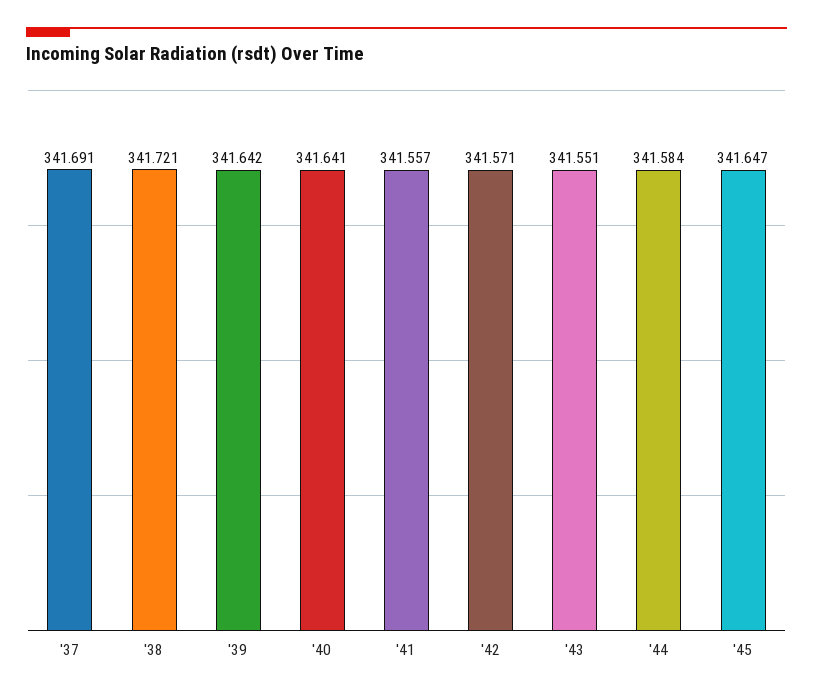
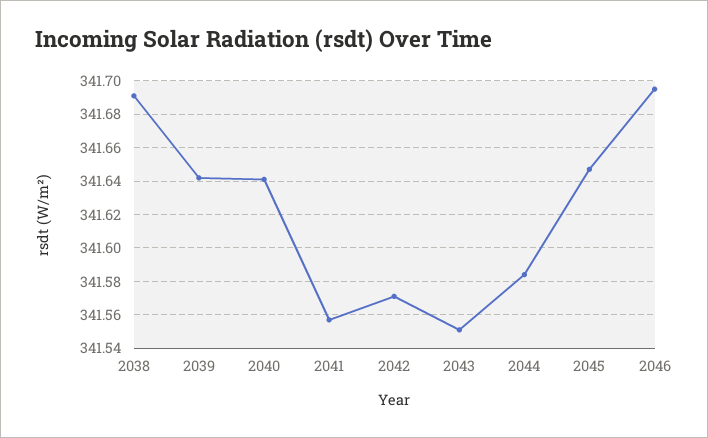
'37: 341.691 -> none
'38: 341.721 -> 341.69
2046: none -> 341.695

